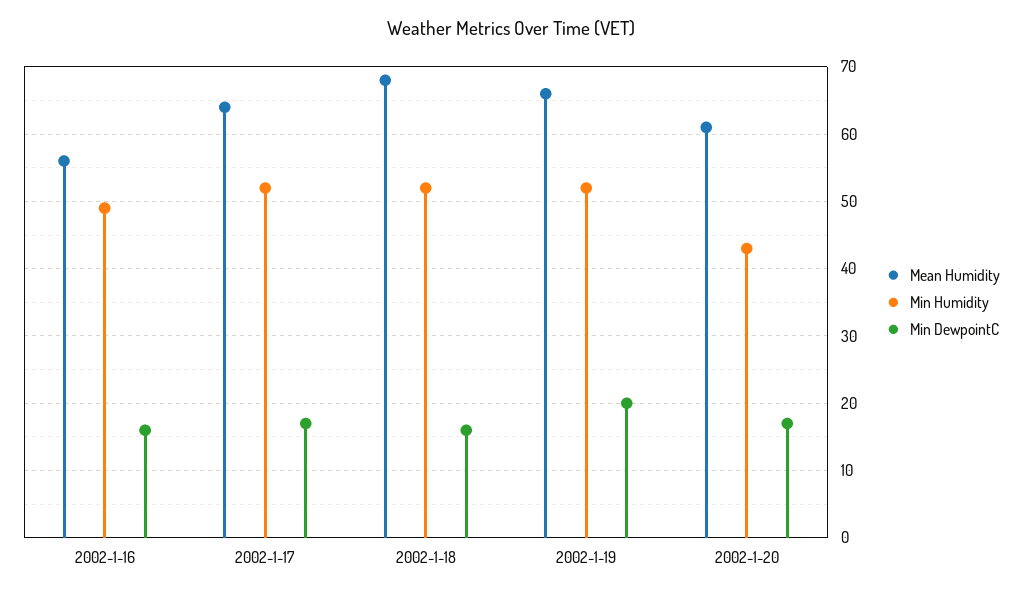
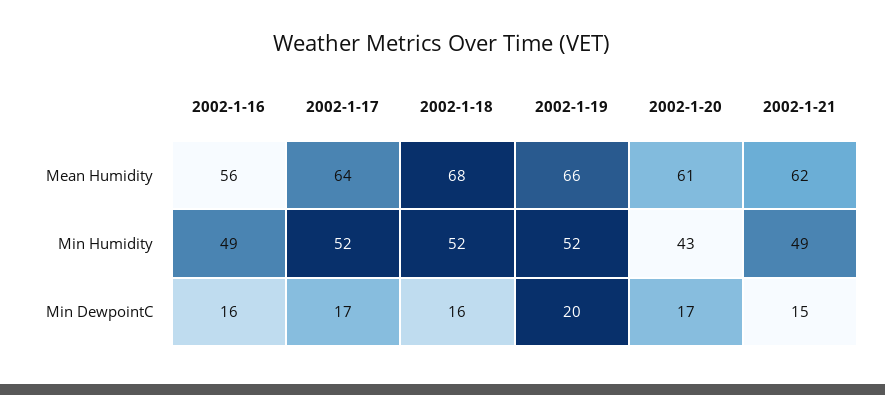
Mean Humidity, 2002-1-21: none -> 62
Min Humidity, 2002-1-21: none -> 49
Min DewpointC, 2002-1-21: none -> 15

